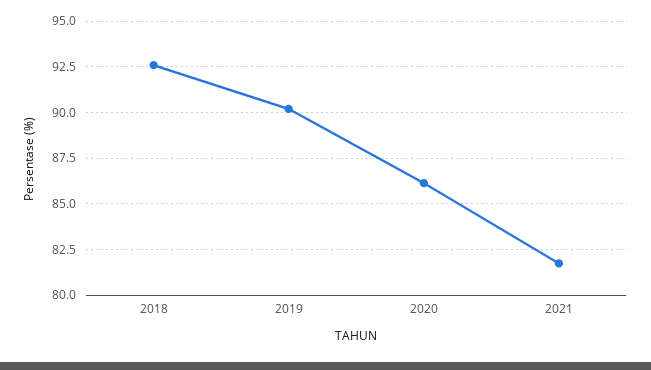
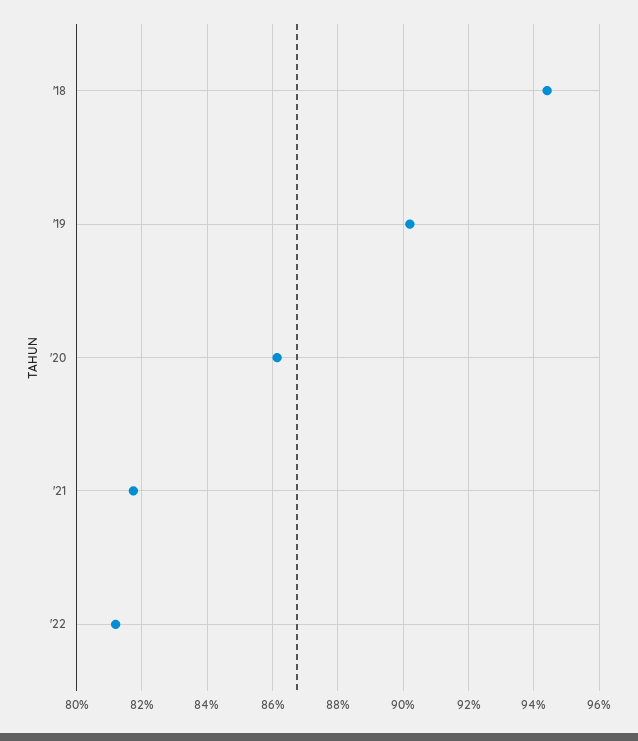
2018: 92.5 -> 94.4
'22: none -> 81.2

